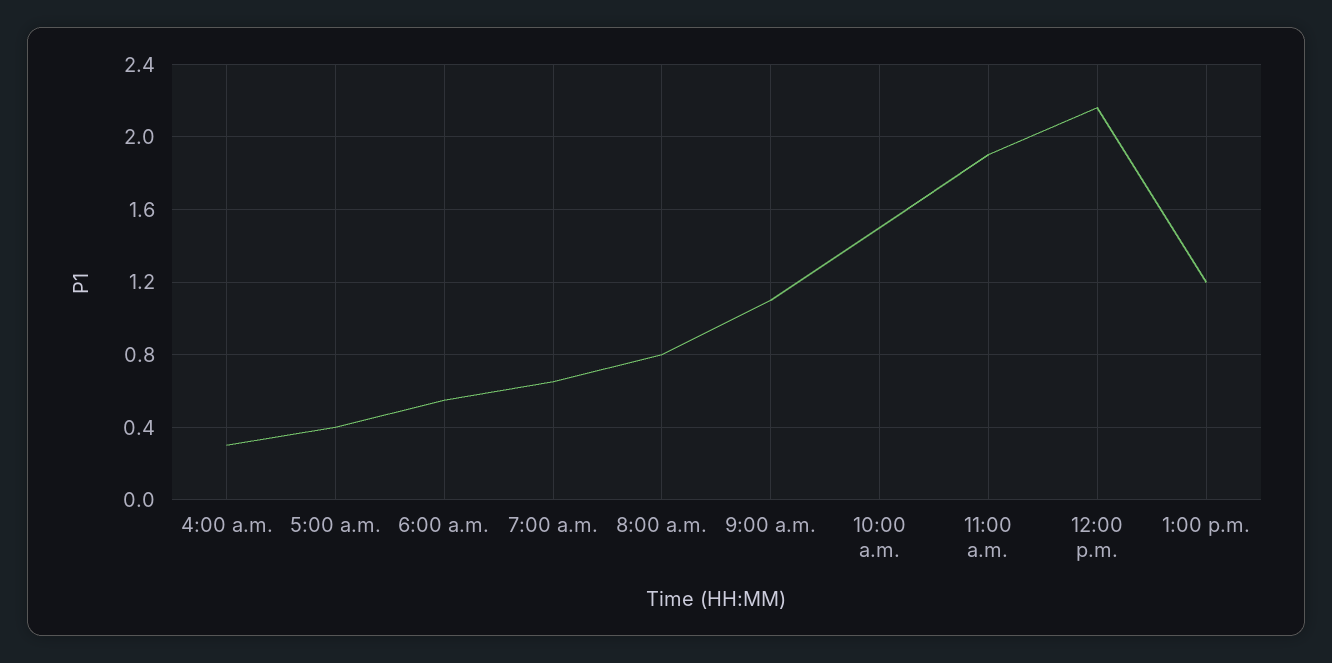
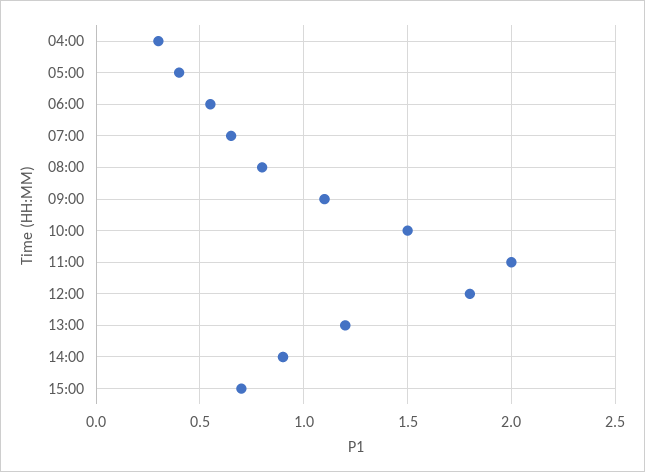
11:00 a.m.: 1.9 -> 2
12:00 p.m.: 2.15 -> 1.8
14:00: none -> 0.9
15:00: none -> 0.7

